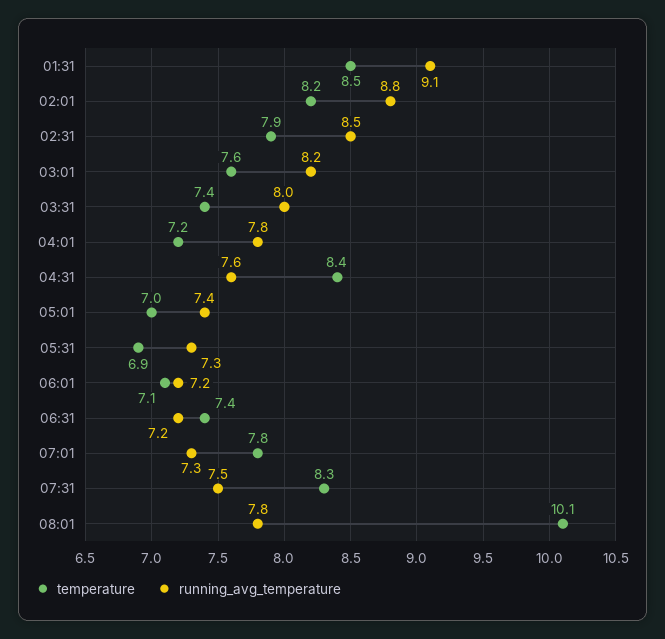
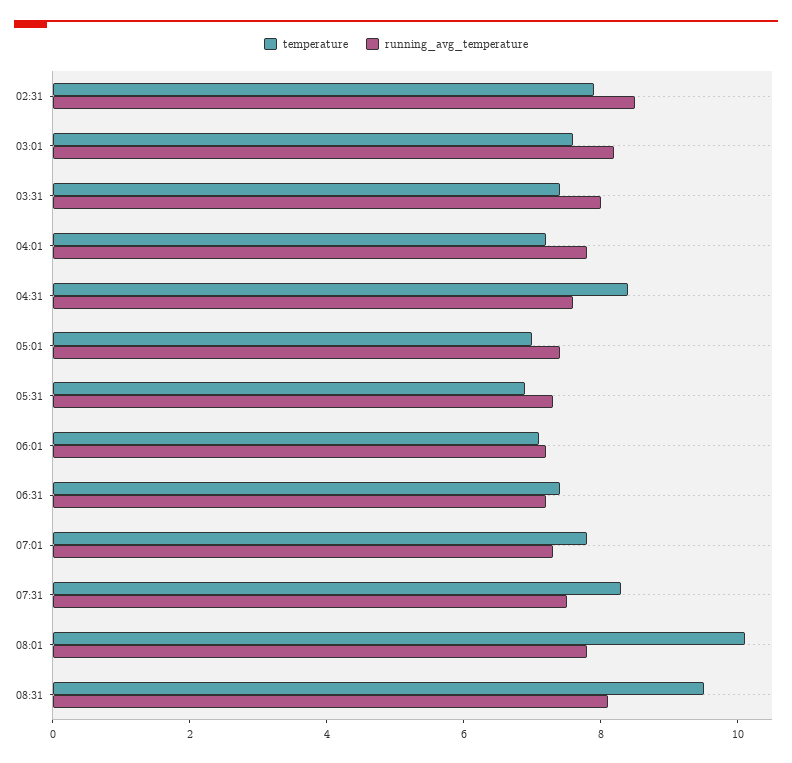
temperature, 01:31: 8.5 -> none
running_avg_temperature, 01:31: 9.1 -> none
temperature, 02:01: 8.2 -> none
running_avg_temperature, 02:01: 8.8 -> none
temperature, 08:31: none -> 9.5
running_avg_temperature, 08:31: none -> 8

